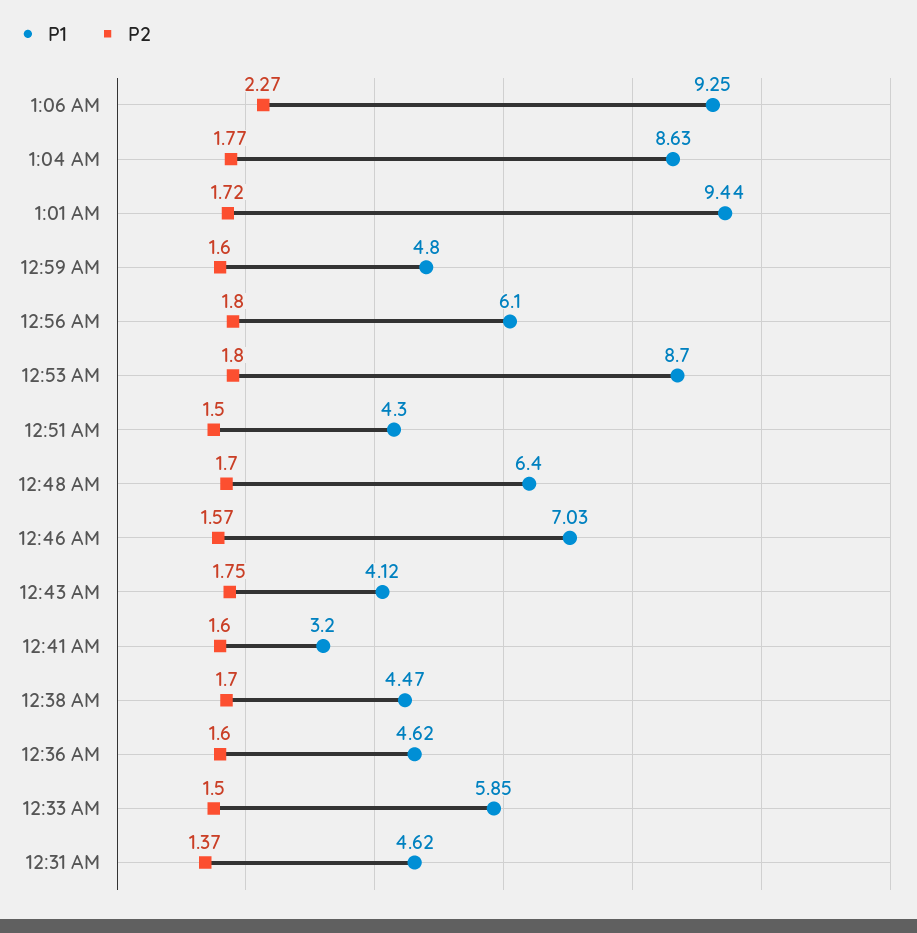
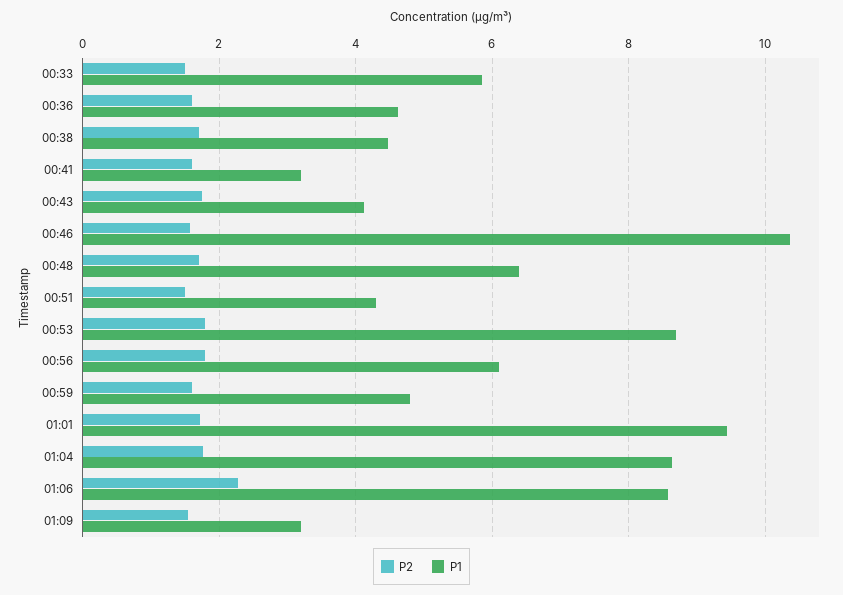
P1, 1:06 AM: 9.25 -> 8.6
P1, 12:46 AM: 7.03 -> 10.4
P1, 12:31 AM: 4.62 -> none
P2, 12:31 AM: 1.37 -> none
P2, 01:09: none -> 1.6
P1, 01:09: none -> 3.2

